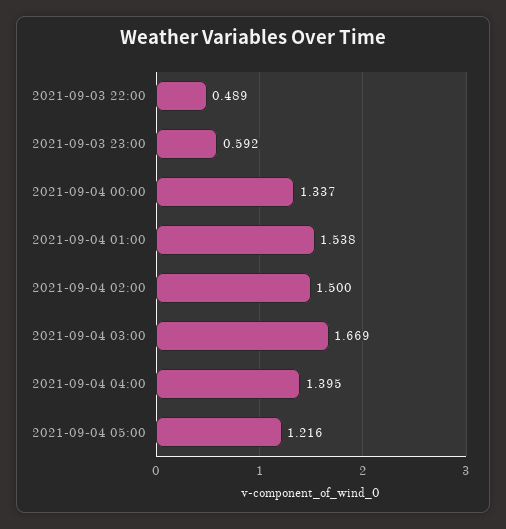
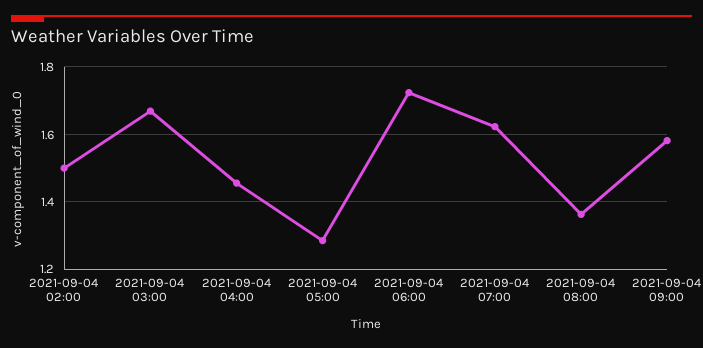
2021-09-03 22:00: 0.489 -> none
2021-09-03 23:00: 0.592 -> none
2021-09-04 00:00: 1.337 -> none
2021-09-04 01:00: 1.538 -> none
2021-09-04 04:00: 1.395 -> 1.46
2021-09-04 05:00: 1.216 -> 1.28
2021-09-04 06:00: none -> 1.72
2021-09-04 07:00: none -> 1.62
2021-09-04 08:00: none -> 1.36
2021-09-04 09:00: none -> 1.58

